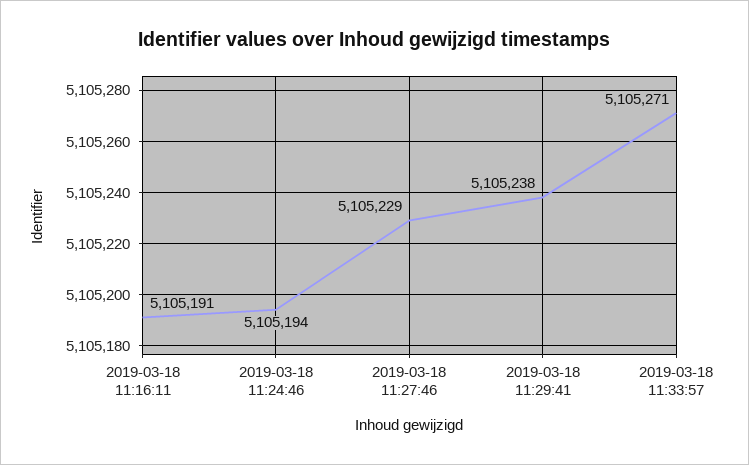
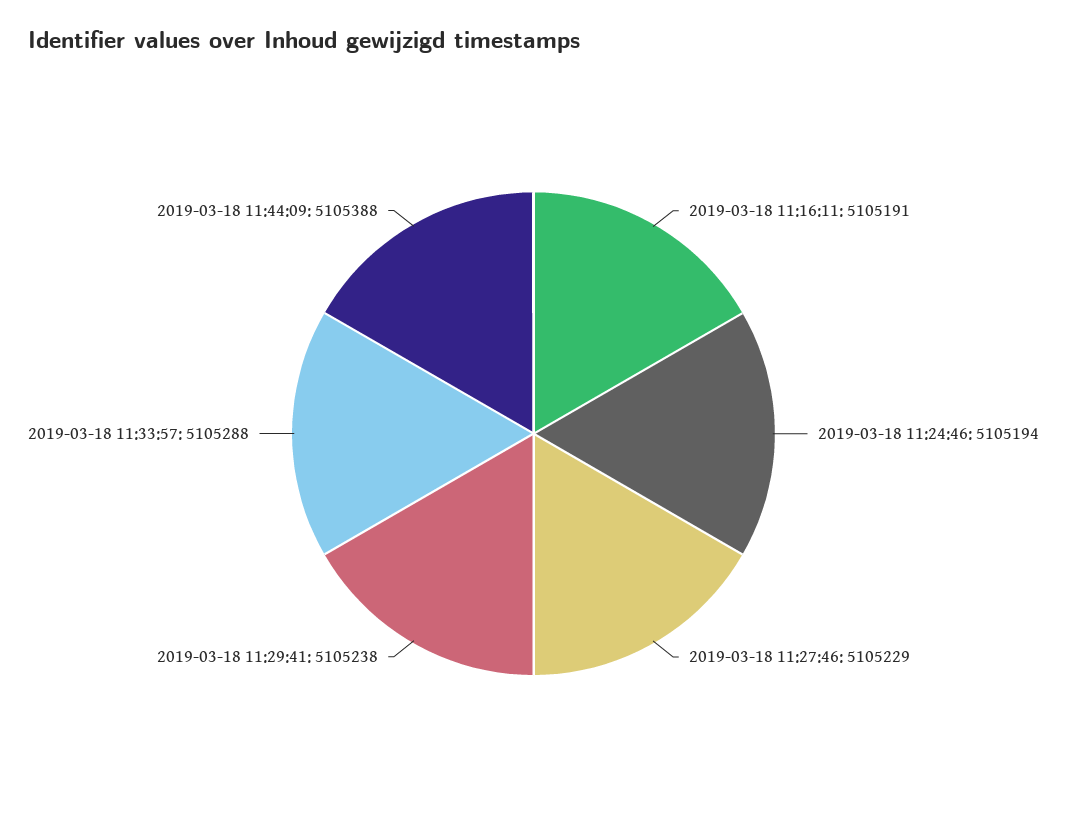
2019-03-18 11:33:57: 5105271 -> 5105288
2019-03-18 11:44:09: none -> 5105388

